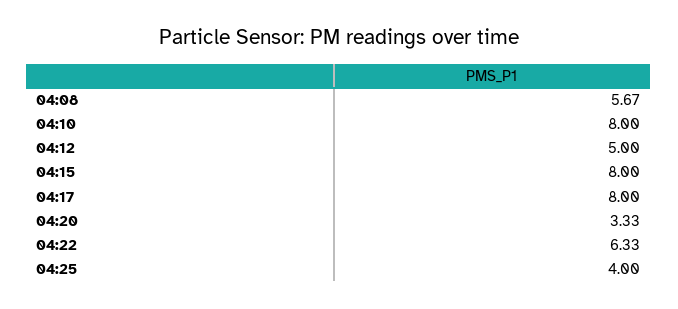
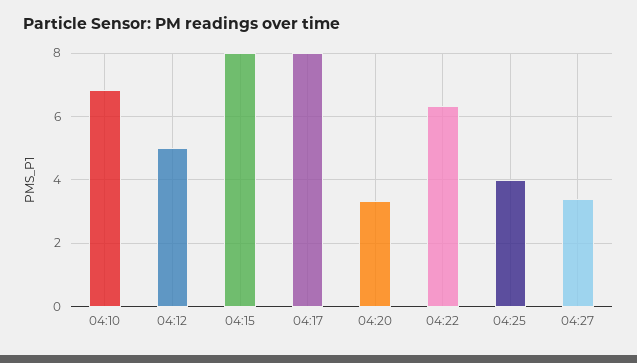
04:08: 5.67 -> none
04:10: 8 -> 6.8
04:27: none -> 3.4

